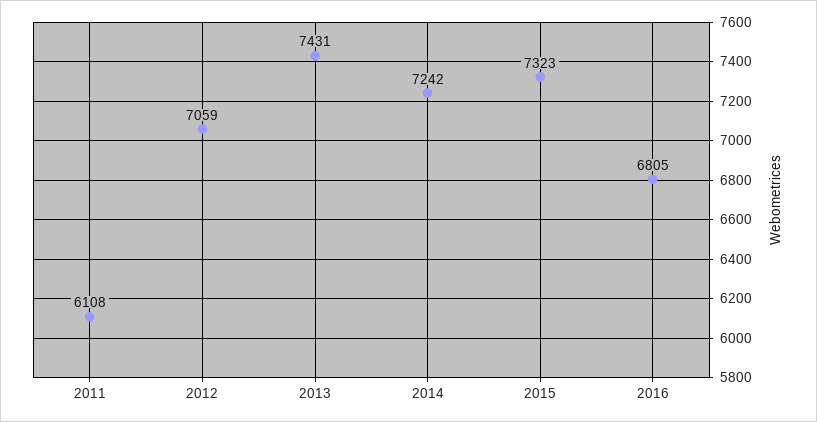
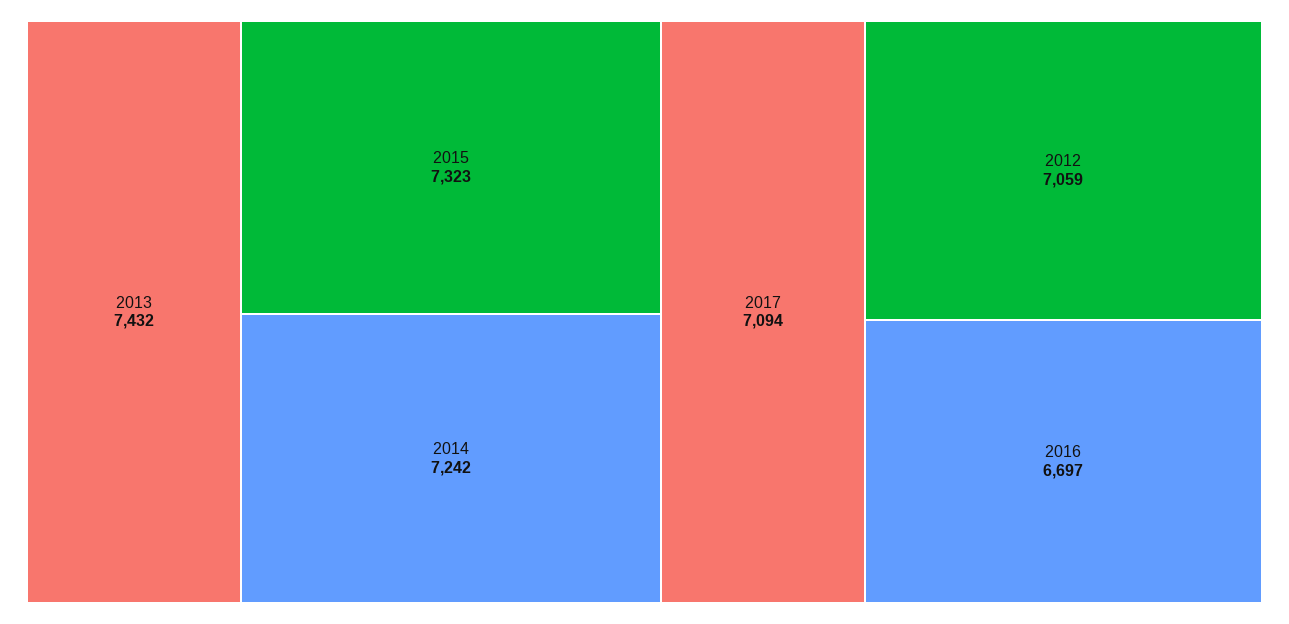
2011: 6108 -> none
2013: 7431 -> 7432
2016: 6805 -> 6697
2017: none -> 7094

